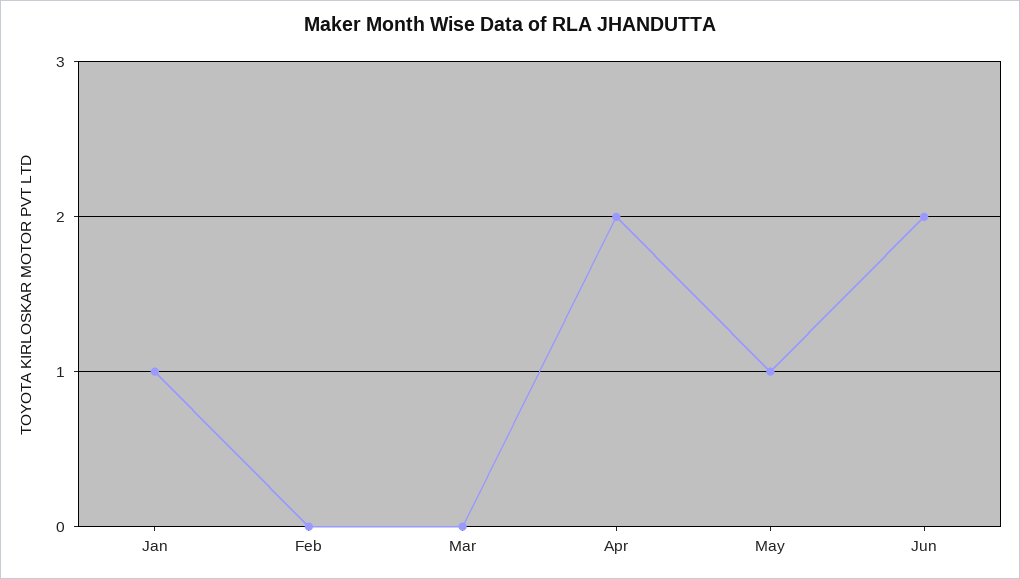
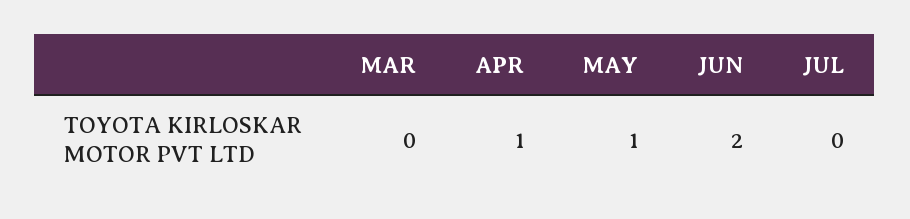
Jan: 1 -> none
Feb: 0 -> none
Apr: 2 -> 1
JUL: none -> 0

